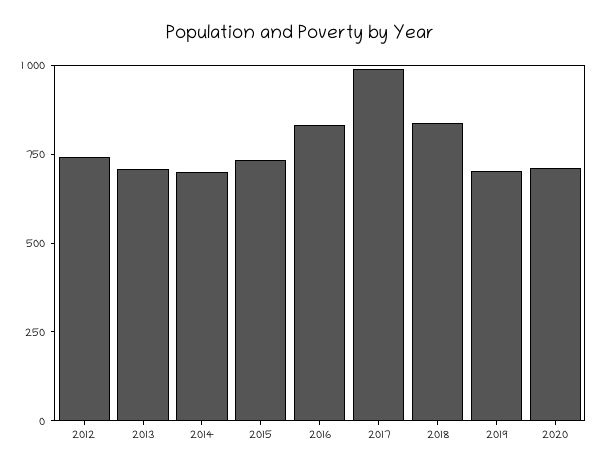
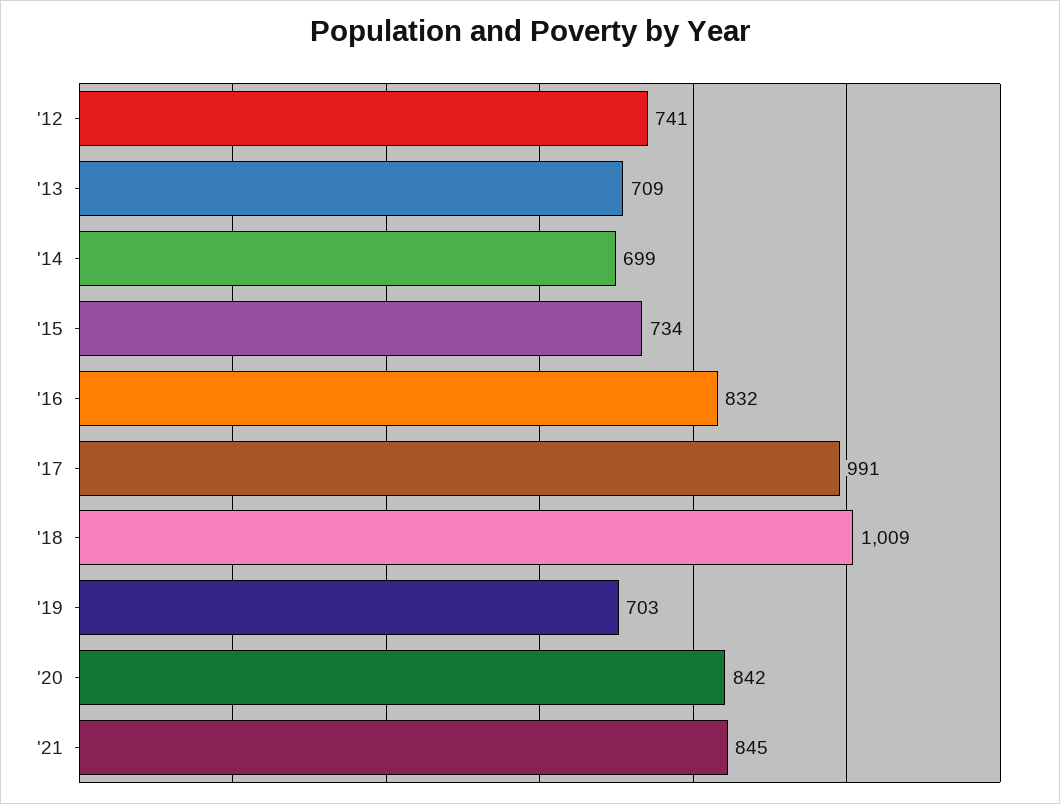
2018: 850 -> 1009
2020: 700 -> 842
'21: none -> 845

